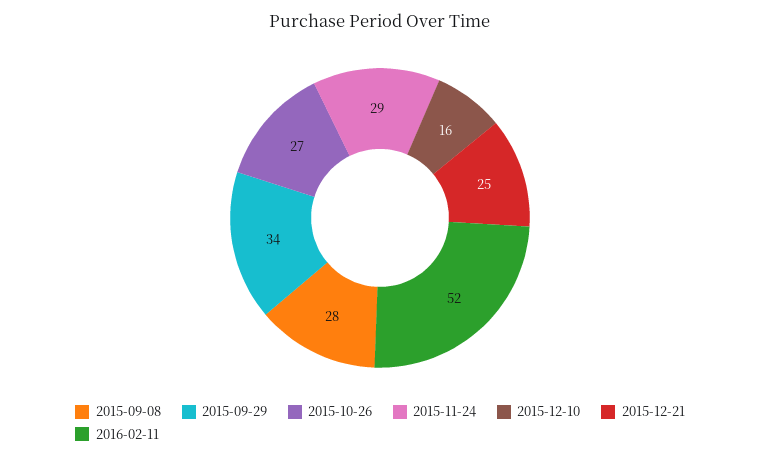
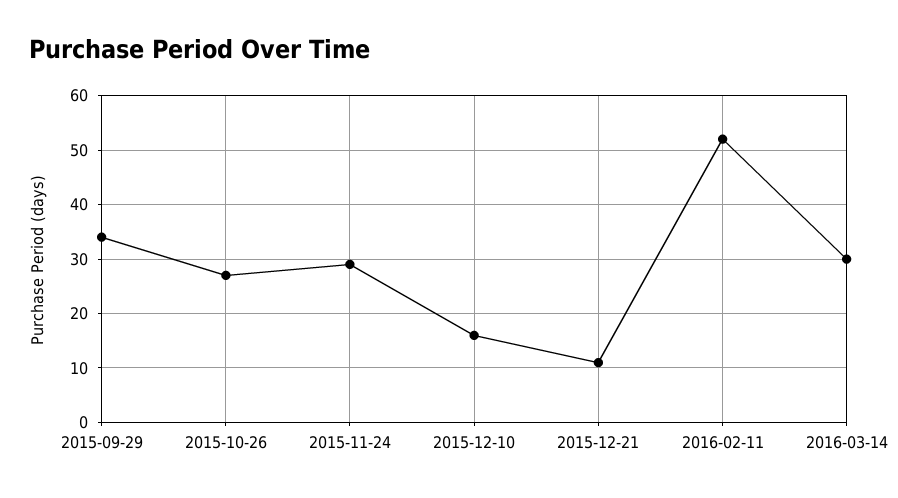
2015-09-08: 28 -> none
2015-12-21: 25 -> 10
2016-03-14: none -> 30

